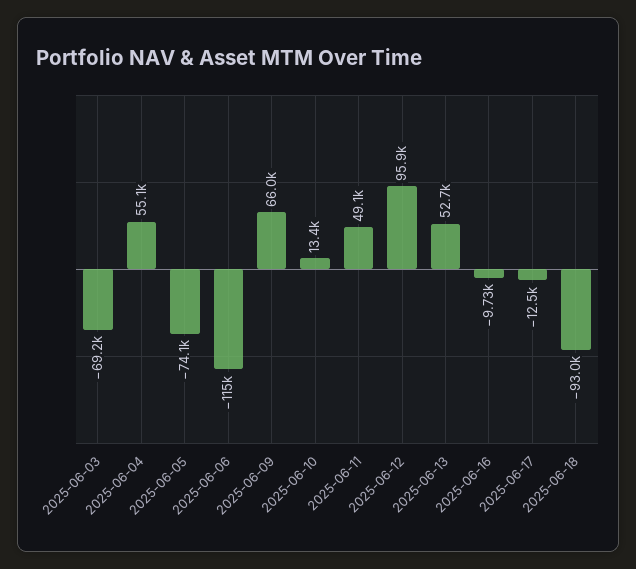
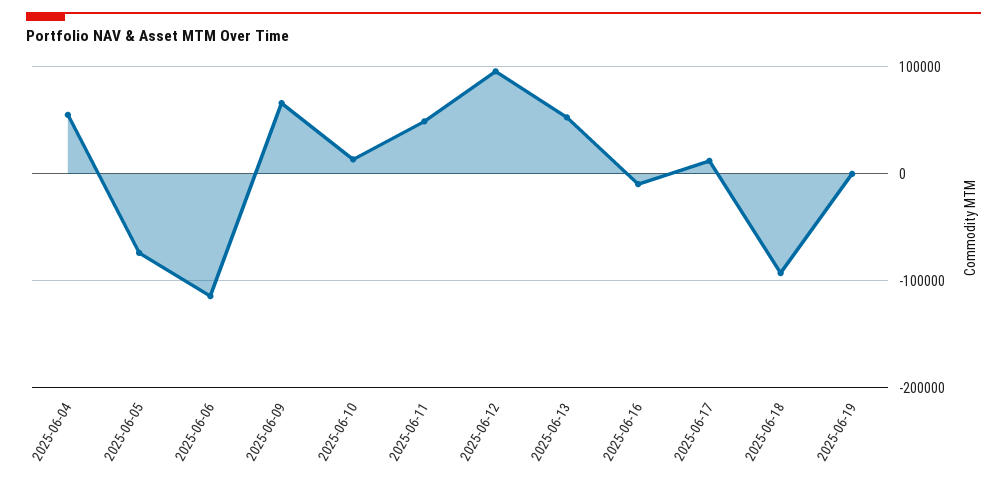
2025-06-03: -69200 -> none
2025-06-17: -12500 -> 10000
2025-06-19: none -> 0

